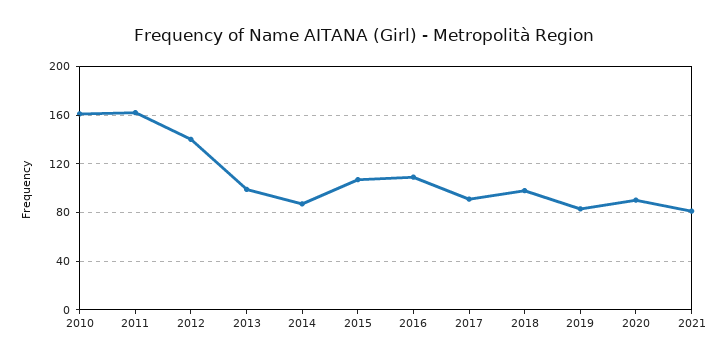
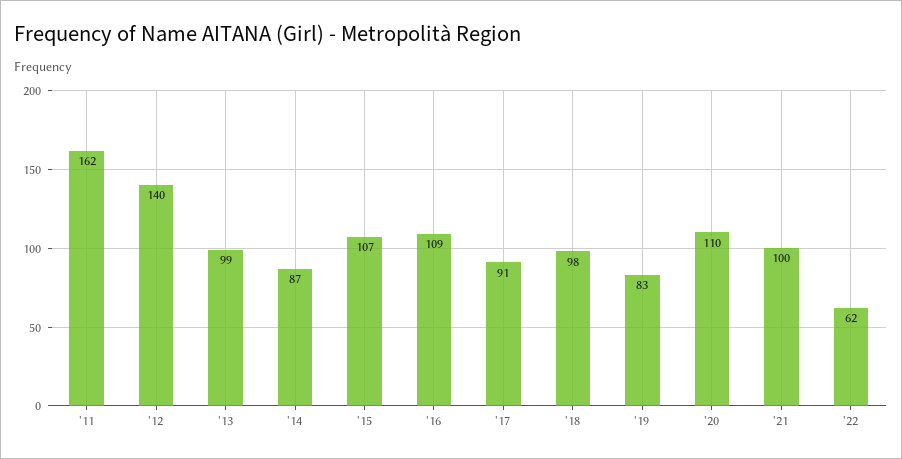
2010: 160 -> none
2020: 90 -> 110
2021: 80 -> 100
'22: none -> 62

